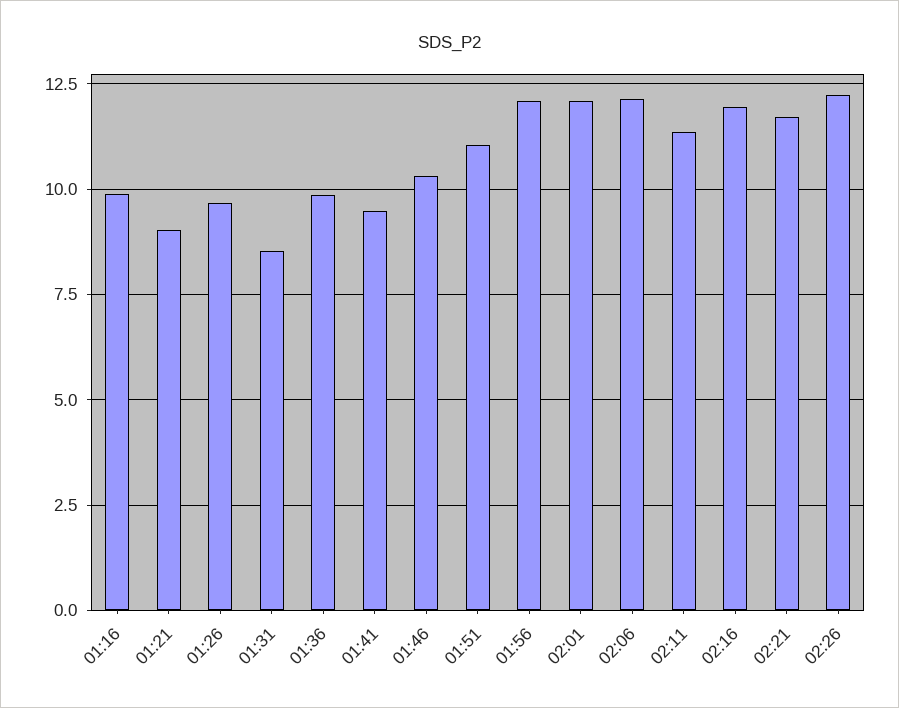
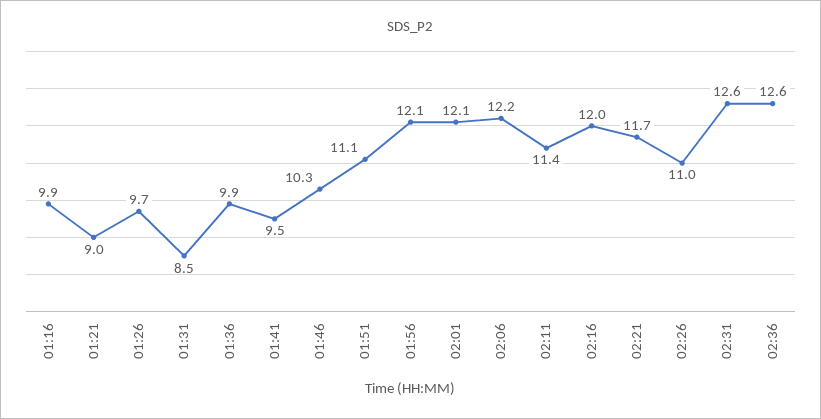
02:26: 12.25 -> 11
02:31: none -> 12.6
02:36: none -> 12.6

